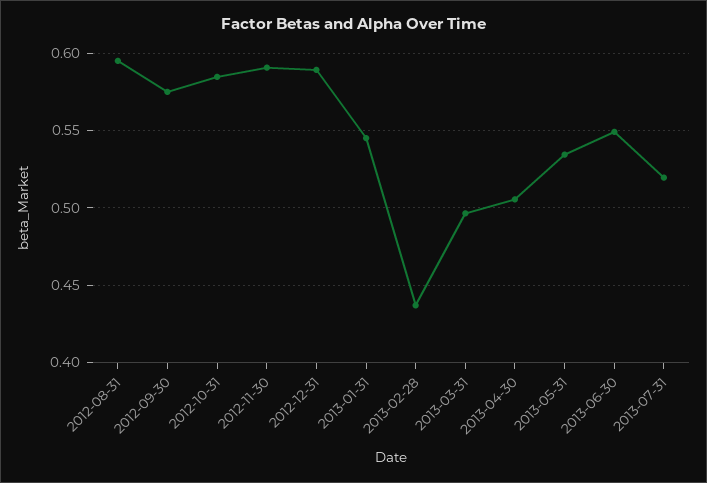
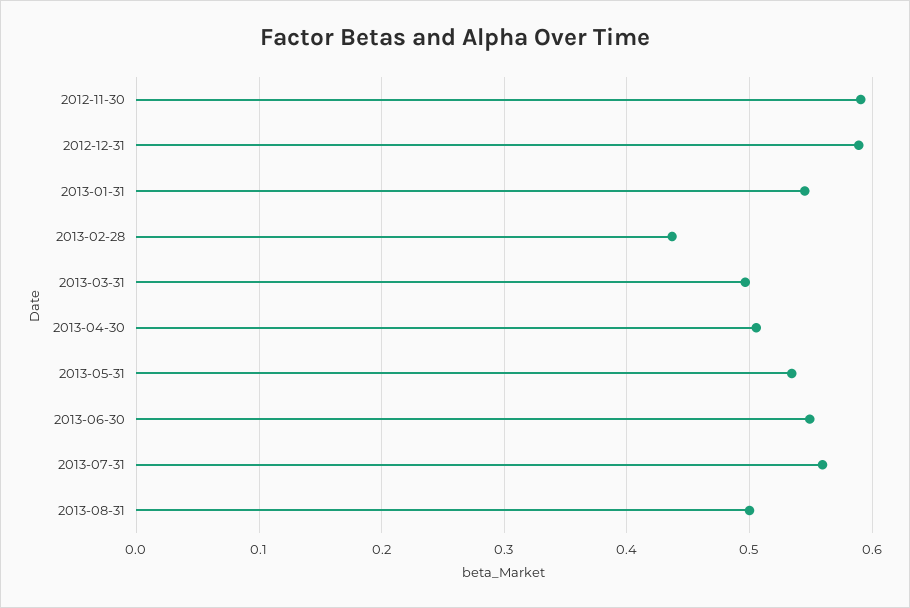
2012-08-31: 0.595 -> none
2012-09-30: 0.575 -> none
2012-10-31: 0.585 -> none
2013-07-31: 0.52 -> 0.56
2013-08-31: none -> 0.5

